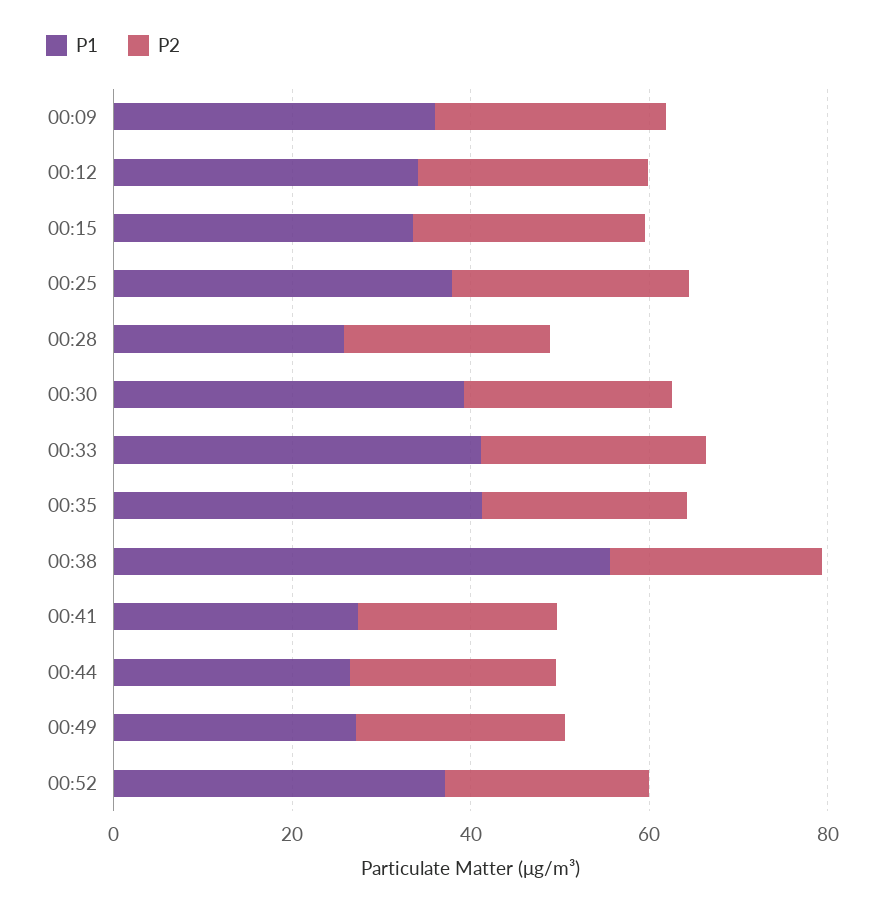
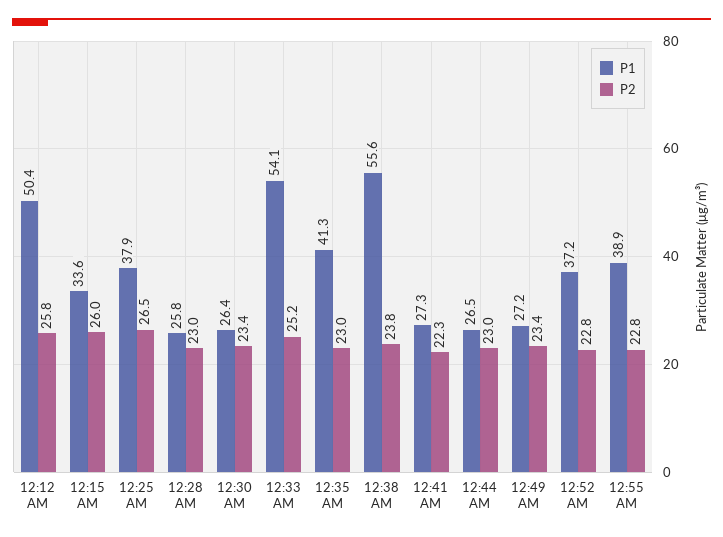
P1, 00:09: 35 -> none
P2, 00:09: 25 -> none
P1, 00:12: 35 -> 50.4
P1, 00:30: 40 -> 26.4
P1, 00:33: 40 -> 54.1
P1, 12:55 AM: none -> 38.9
P2, 12:55 AM: none -> 22.8

